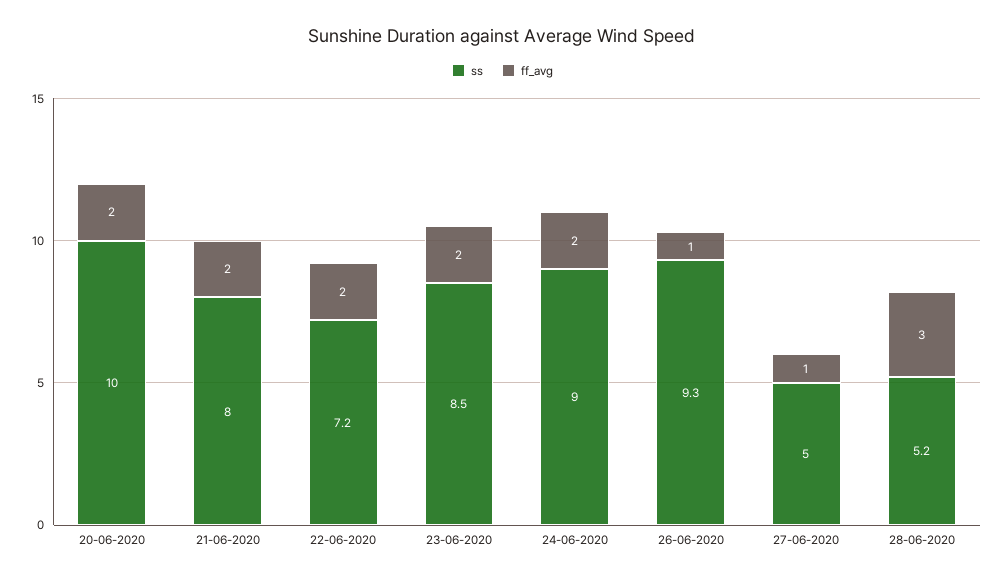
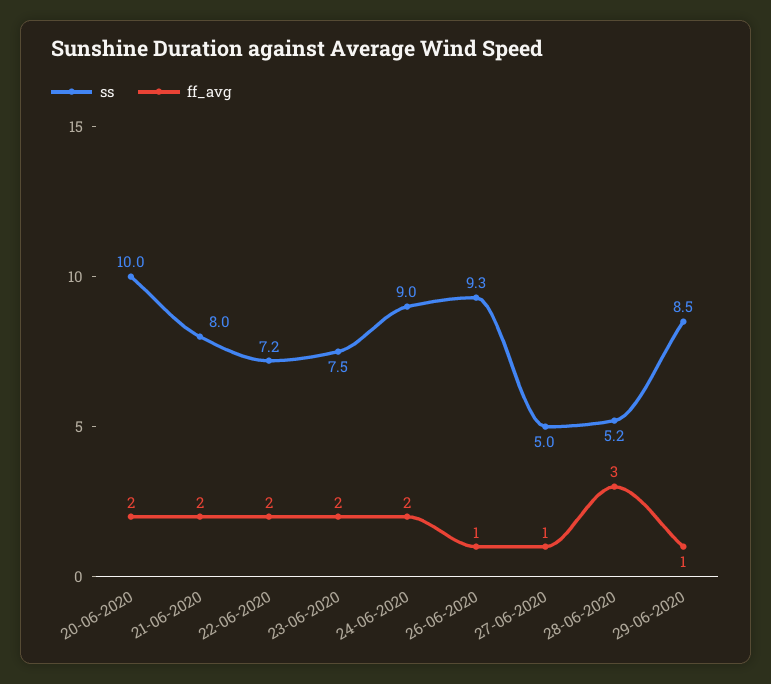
ss, 23-06-2020: 8.5 -> 7.5
ss, 29-06-2020: none -> 8.5
ff_avg, 29-06-2020: none -> 1

